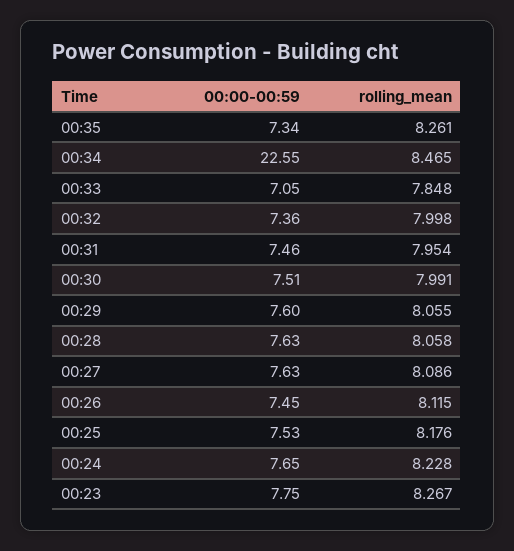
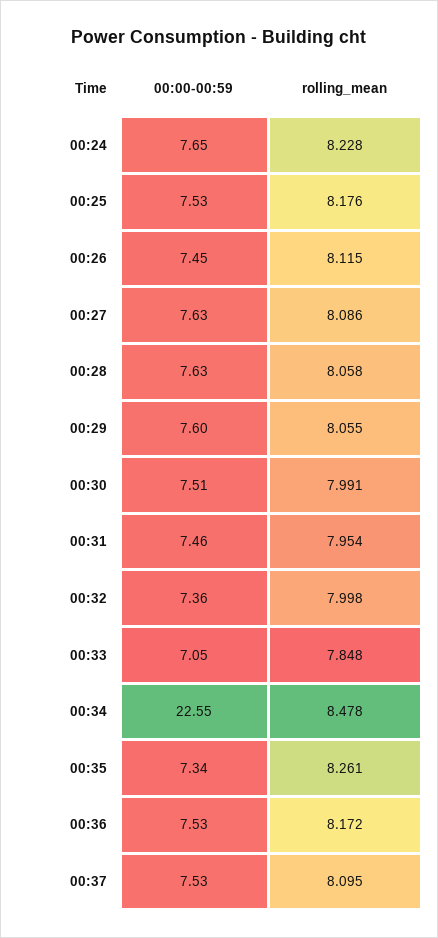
rolling_mean, 00:34: 8.465 -> 8.478
00:00-00:59, 00:23: 7.75 -> none
rolling_mean, 00:23: 8.267 -> none
00:00-00:59, 00:36: none -> 7.53
rolling_mean, 00:36: none -> 8.172
00:00-00:59, 00:37: none -> 7.53
rolling_mean, 00:37: none -> 8.095

